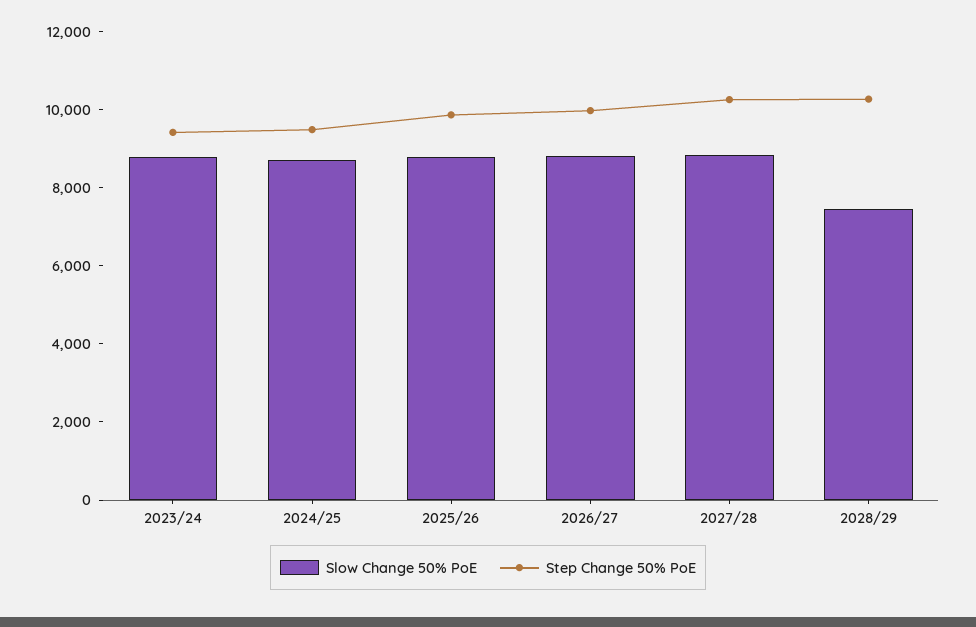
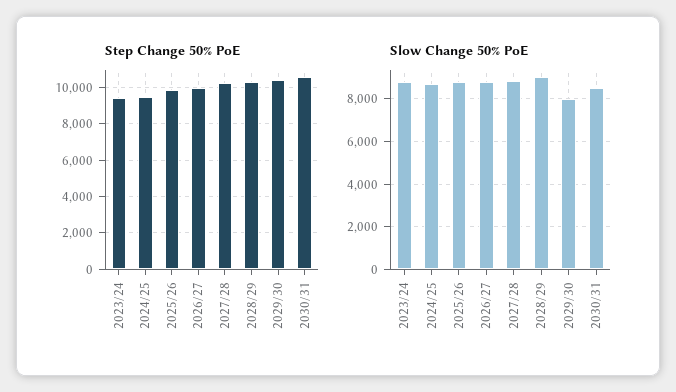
Slow Change 50% PoE, 2028/29: 7500 -> 9000
Step Change 50% PoE, 2029/30: none -> 10500
Step Change 50% PoE, 2030/31: none -> 10500
Slow Change 50% PoE, 2029/30: none -> 8000
Slow Change 50% PoE, 2030/31: none -> 8500

